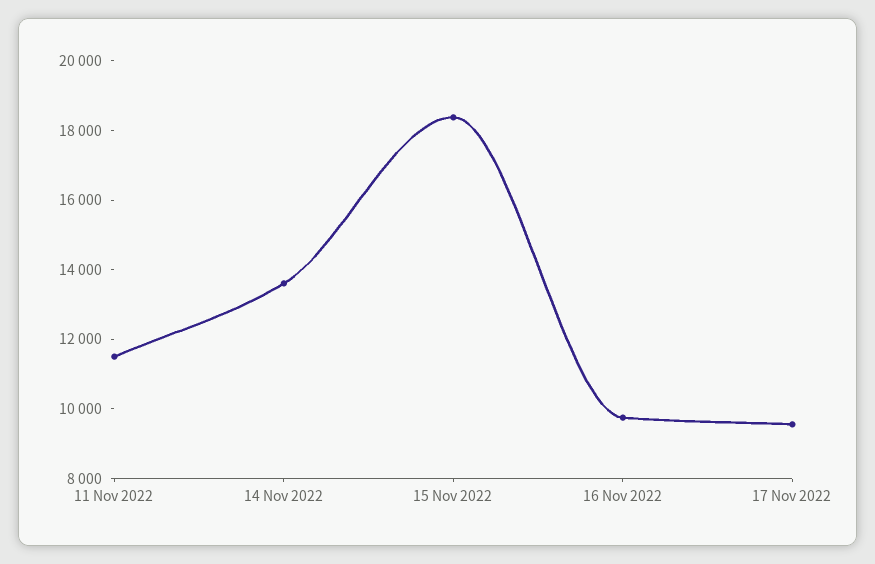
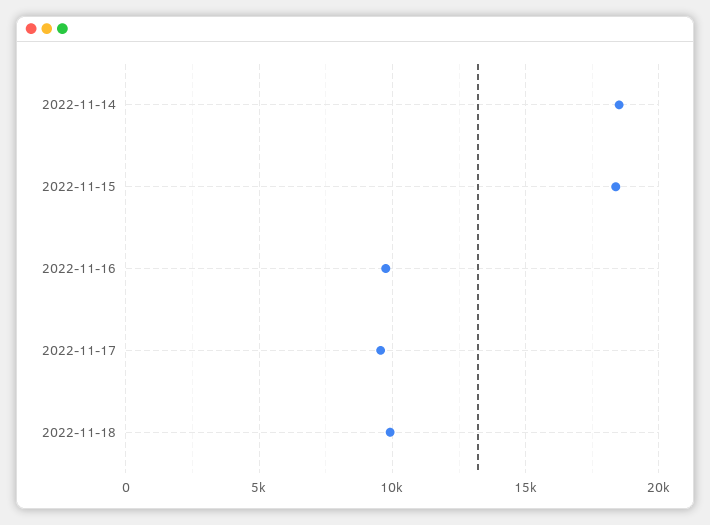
11 Nov 2022: 11500 -> none
14 Nov 2022: 13500 -> 18500
2022-11-18: none -> 10000

